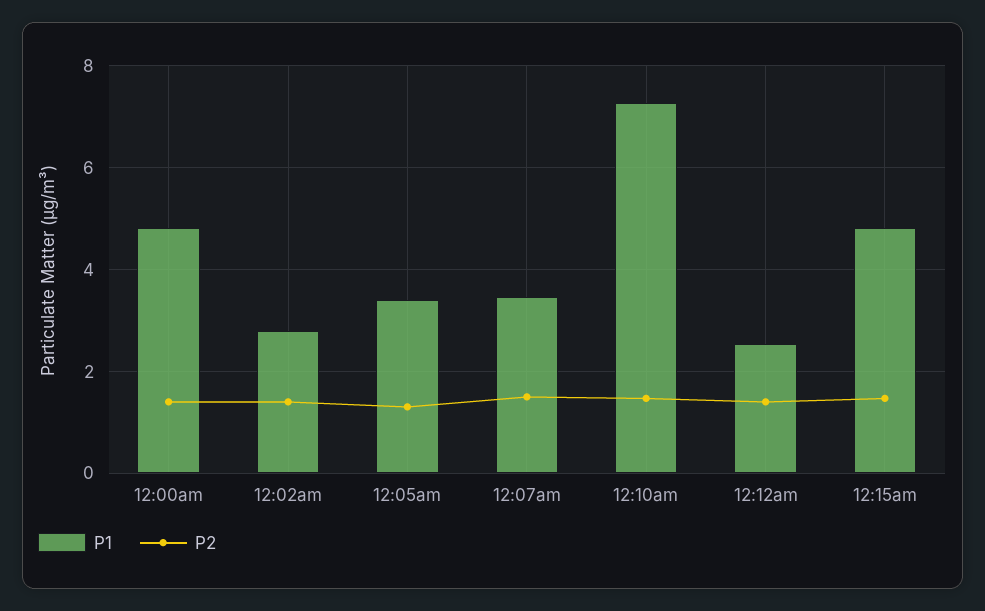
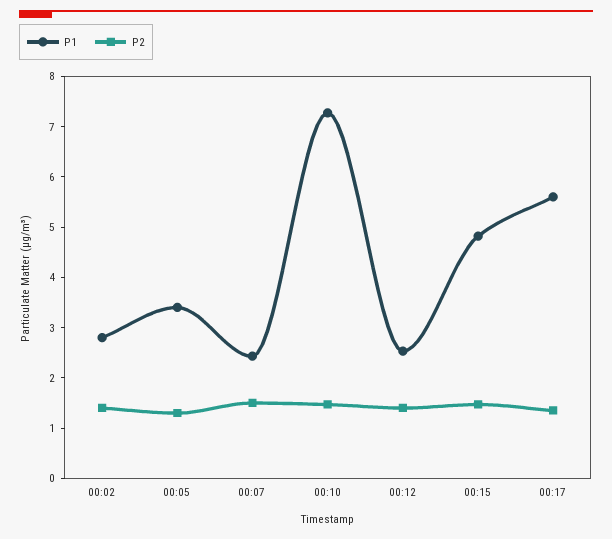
P1, 12:00am: 4.8 -> none
P2, 12:00am: 1.4 -> none
P1, 12:07am: 3.4 -> 2.4
P1, 00:17: none -> 5.6
P2, 00:17: none -> 1.4

